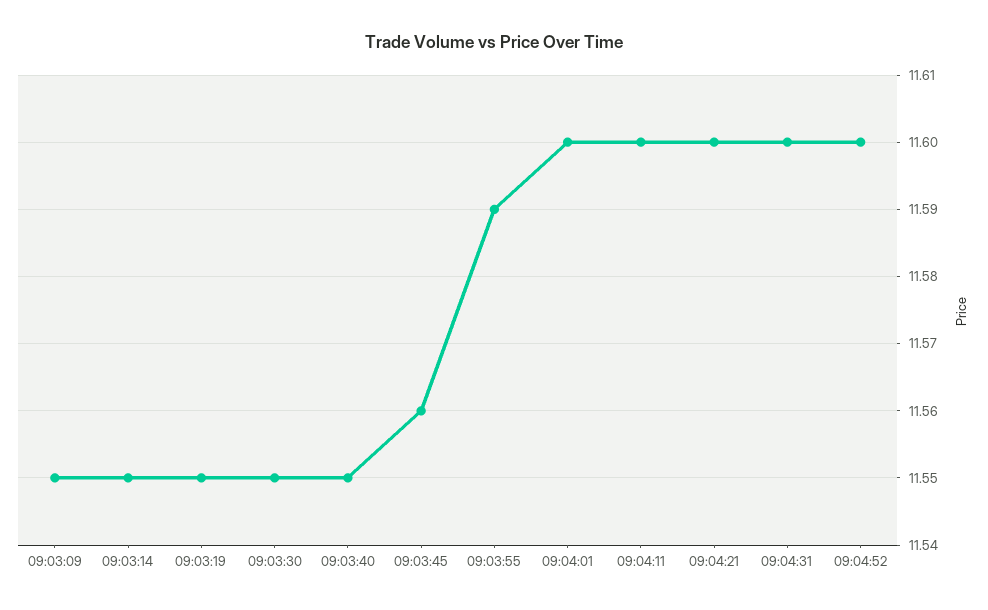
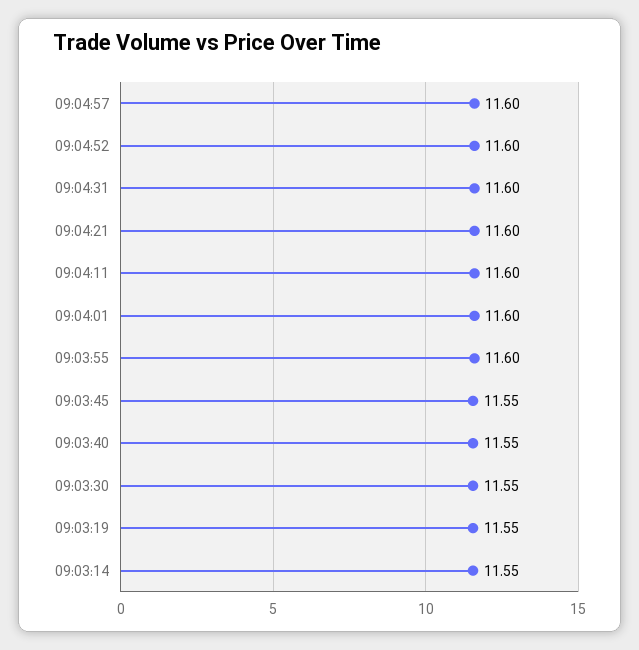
09:03:09: 11.55 -> none
09:03:45: 11.56 -> 11.55
09:03:55: 11.59 -> 11.6
09:04:57: none -> 11.6

